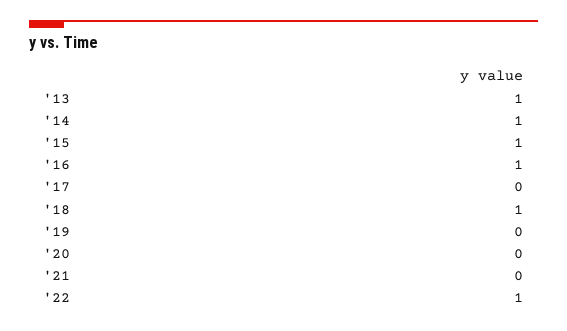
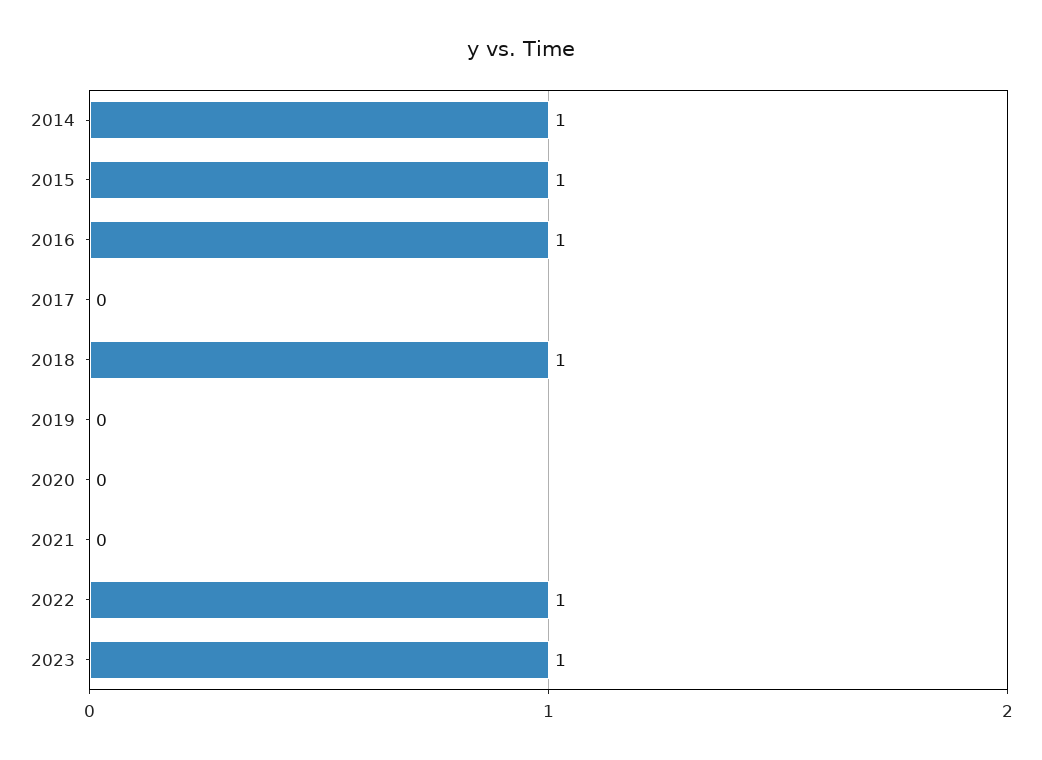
'13: 1 -> none
2023: none -> 1

